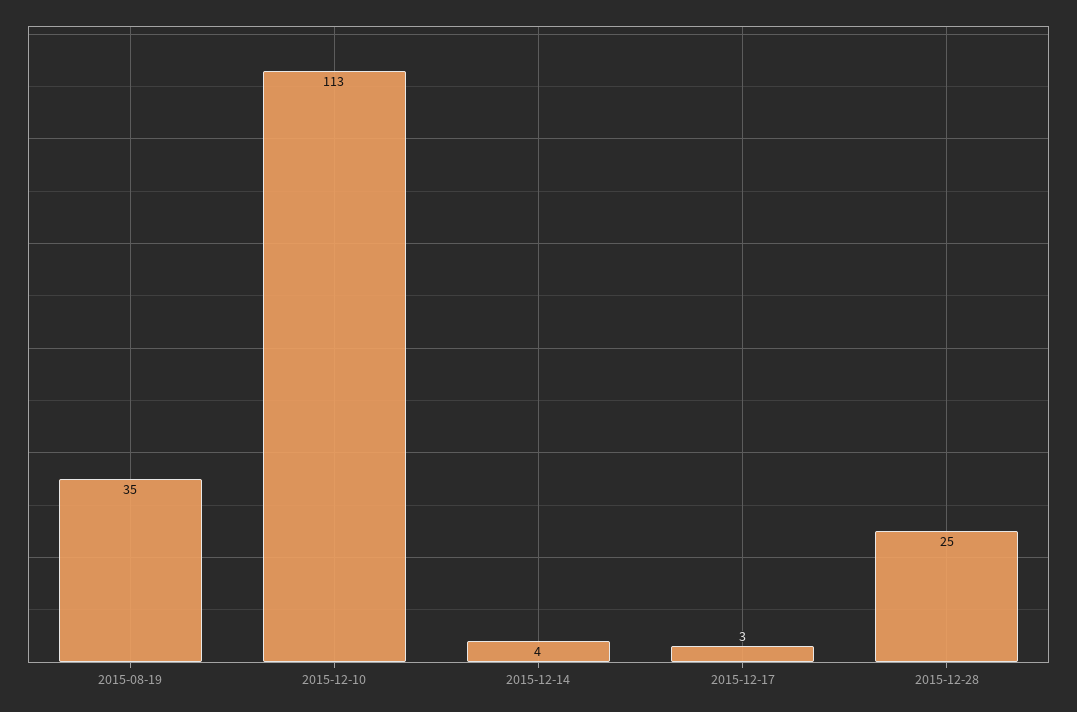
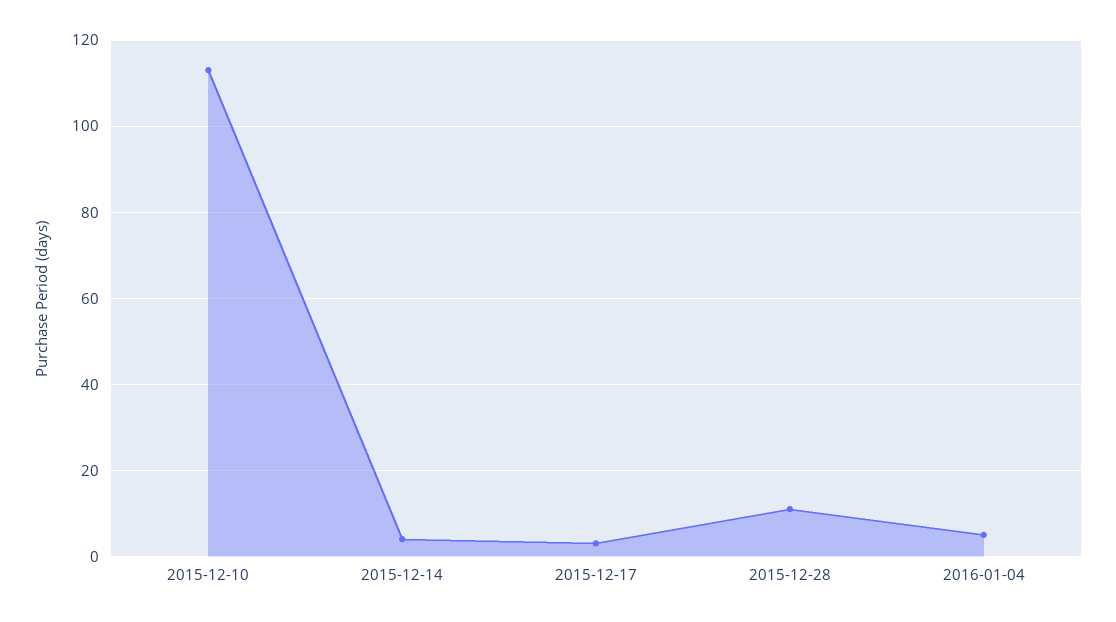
2015-08-19: 35 -> none
2015-12-28: 25 -> 10
2016-01-04: none -> 5

